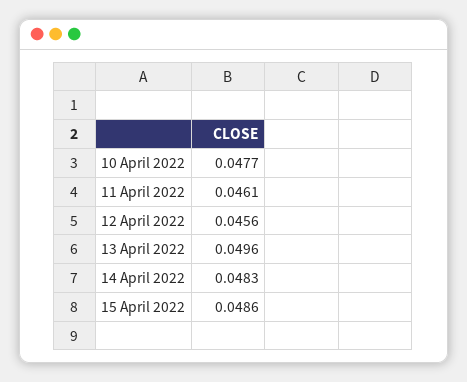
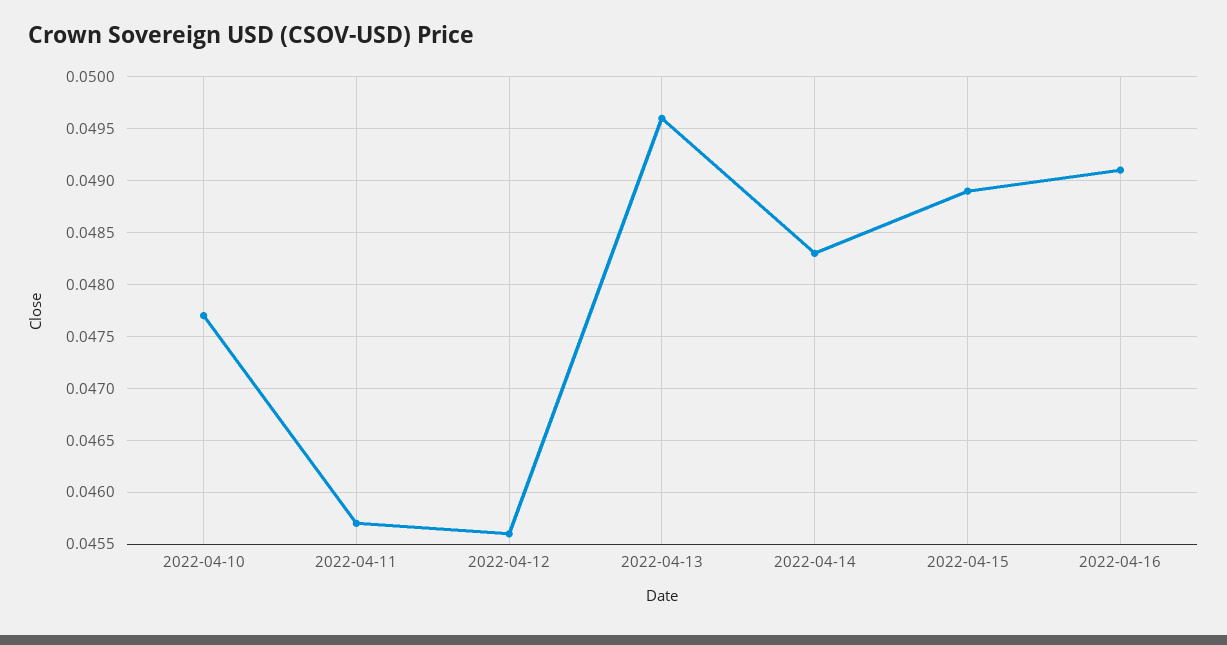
11 April 2022: 0.0461 -> 0.0457
15 April 2022: 0.0486 -> 0.0489
2022-04-16: none -> 0.0491

